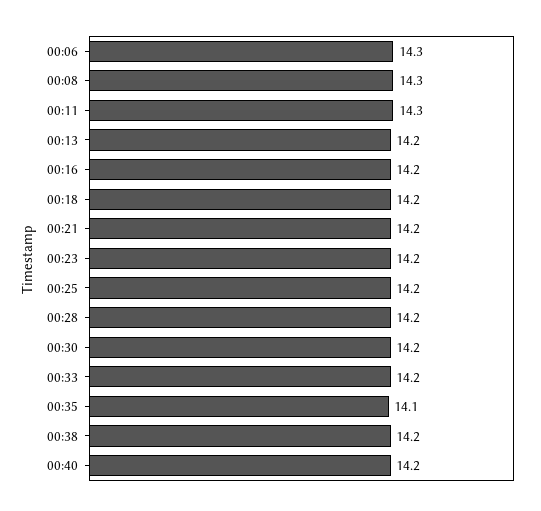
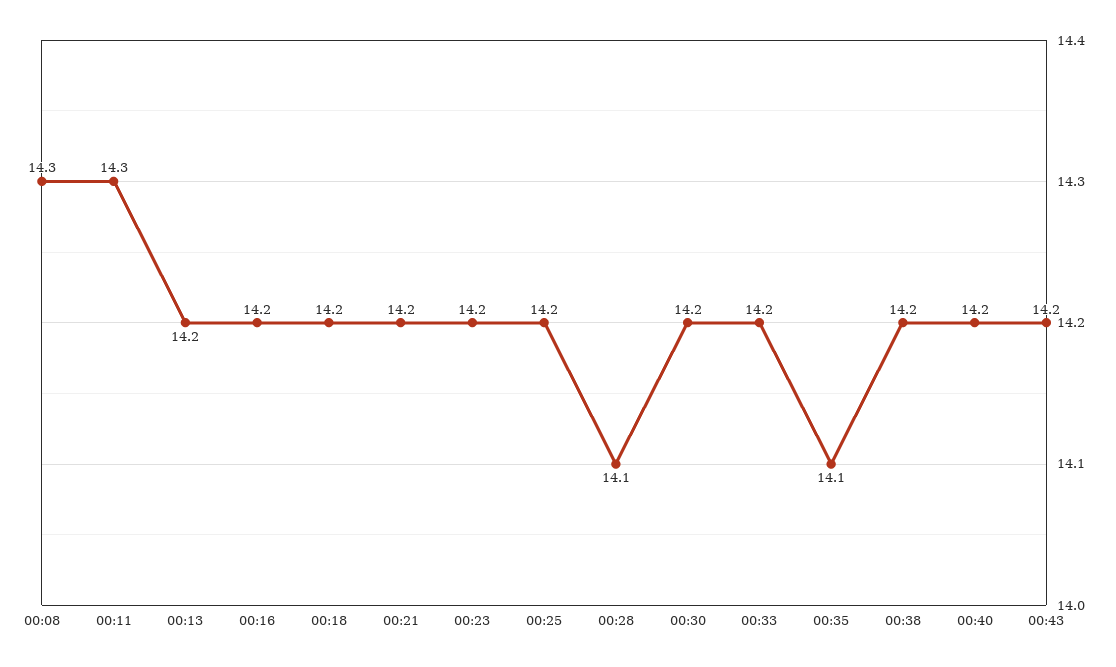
00:06: 14.3 -> none
00:28: 14.2 -> 14.1
00:43: none -> 14.2

